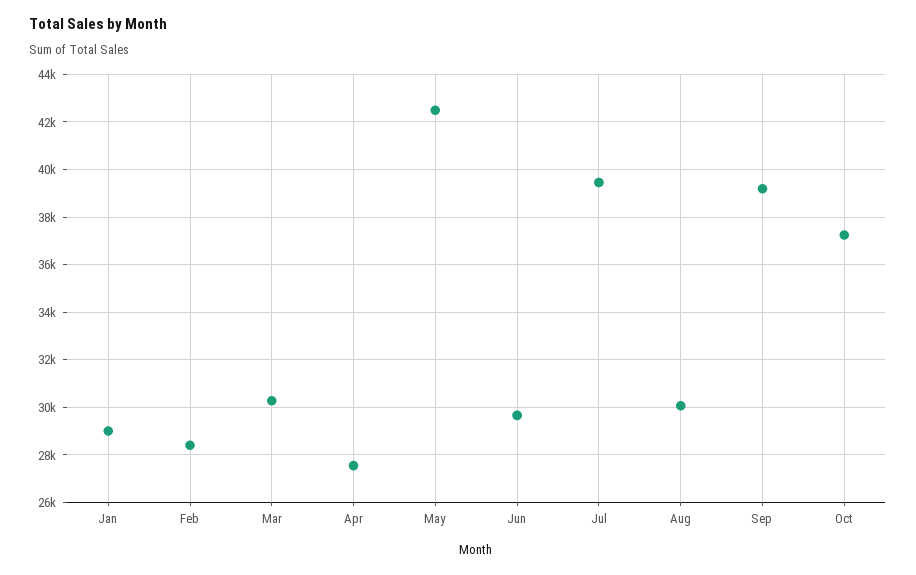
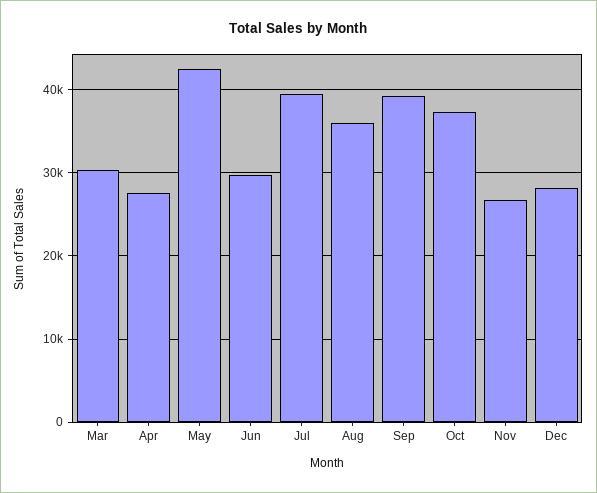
Jan: 29000 -> none
Feb: 28500 -> none
Aug: 30000 -> 36000
Nov: none -> 27000
Dec: none -> 28000

